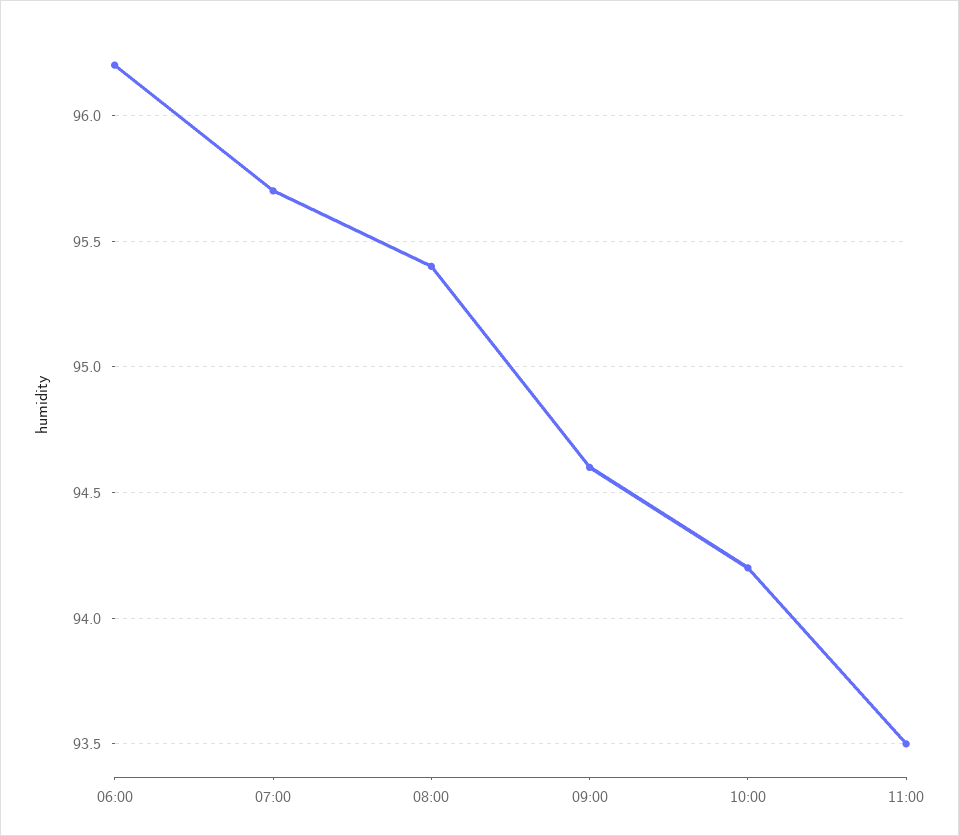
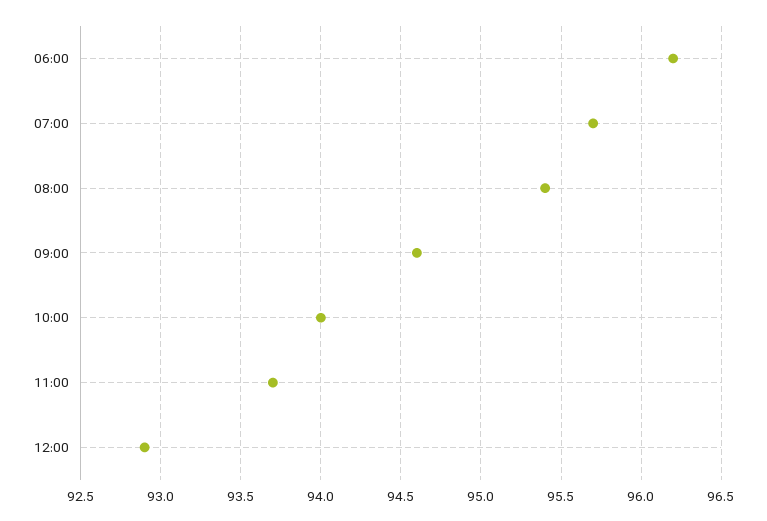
10:00: 94.2 -> 94
11:00: 93.5 -> 93.7
12:00: none -> 92.9

